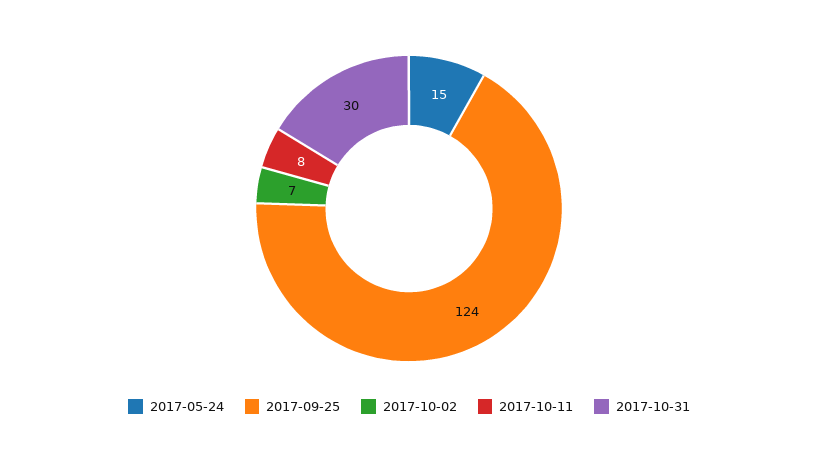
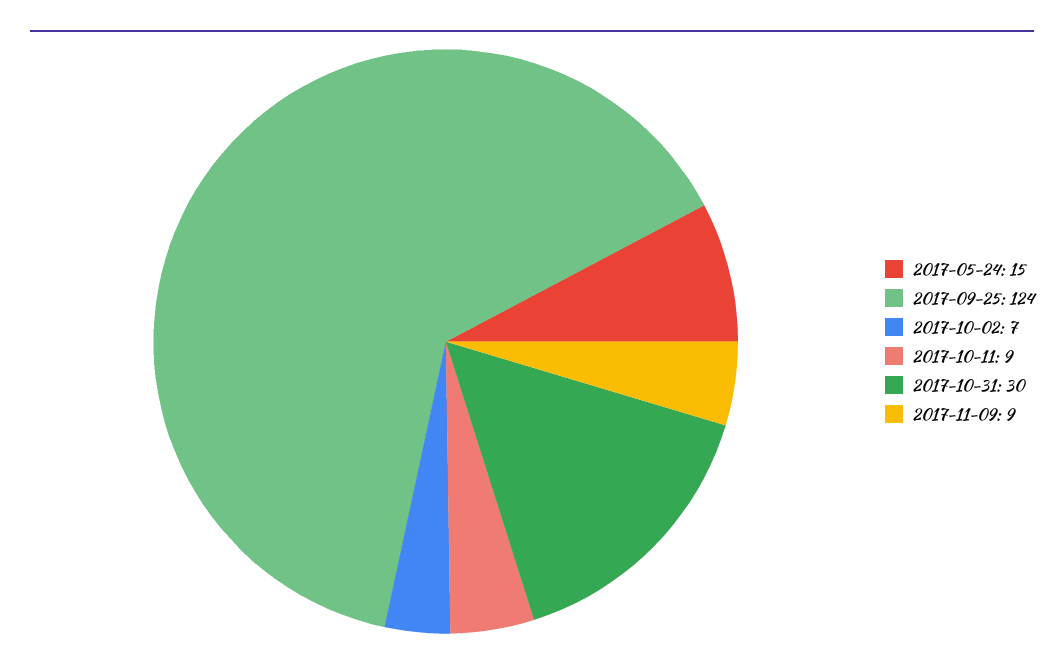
2017-10-11: 8 -> 9
2017-11-09: none -> 9

